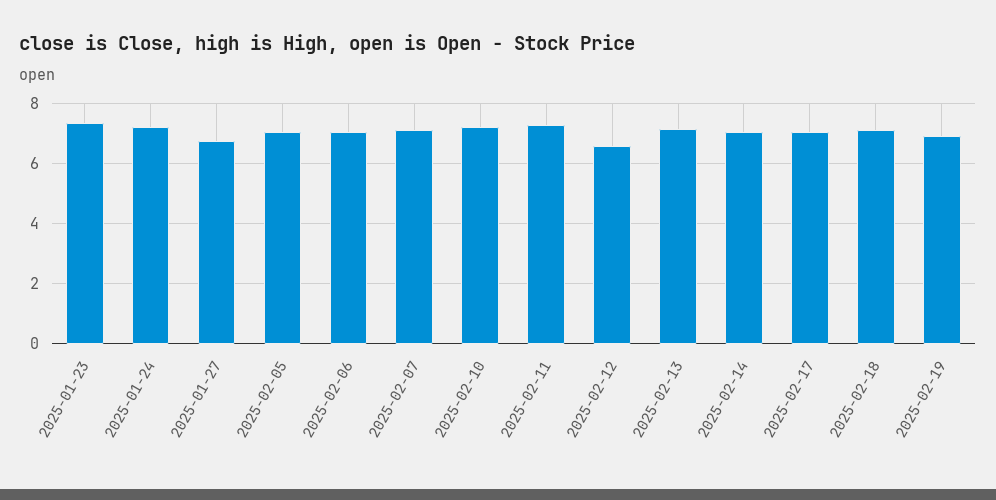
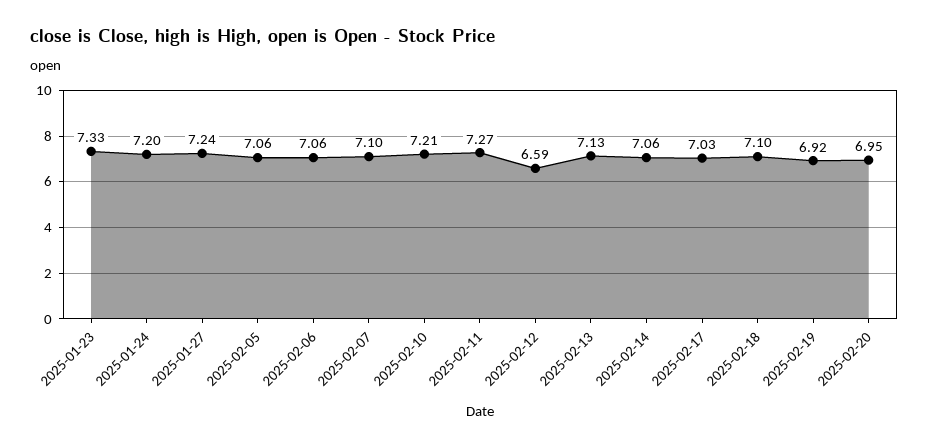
2025-01-27: 6.8 -> 7.24
2025-02-20: none -> 6.95

